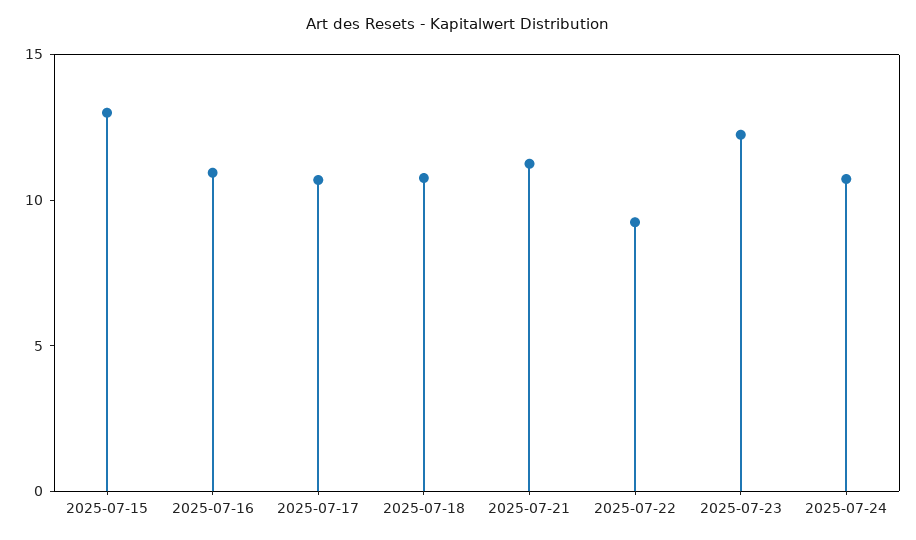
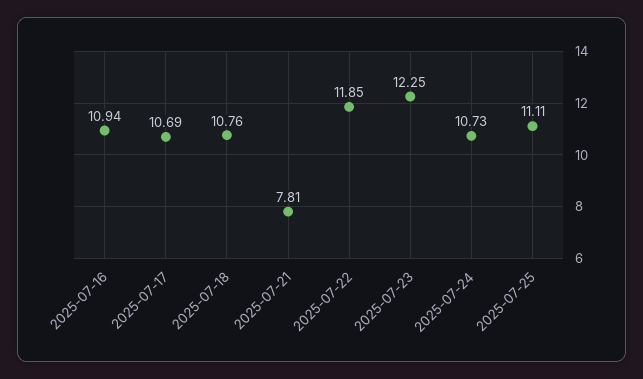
2025-07-15: 13 -> none
2025-07-21: 11 -> 7.81
2025-07-22: 9 -> 11.85
2025-07-25: none -> 11.11

